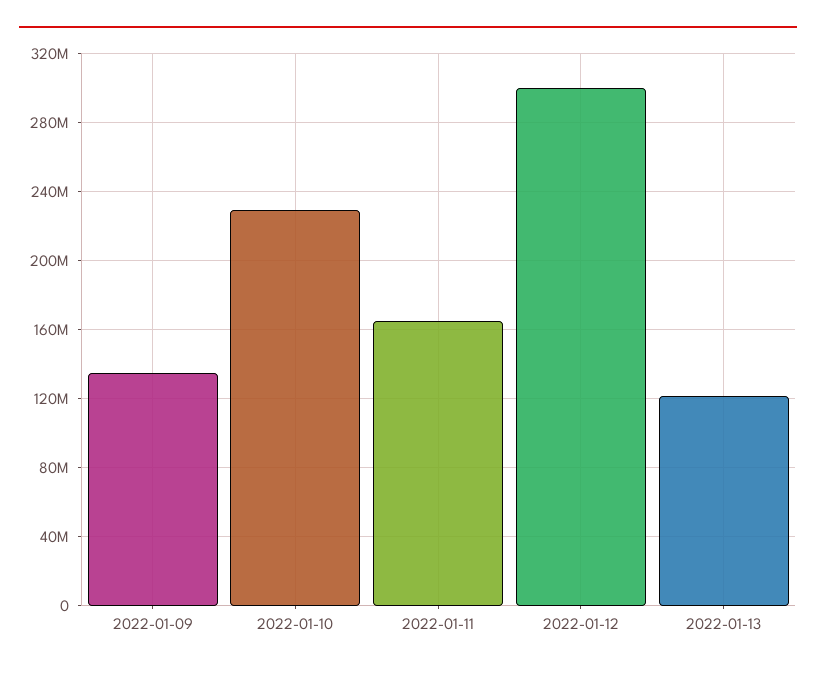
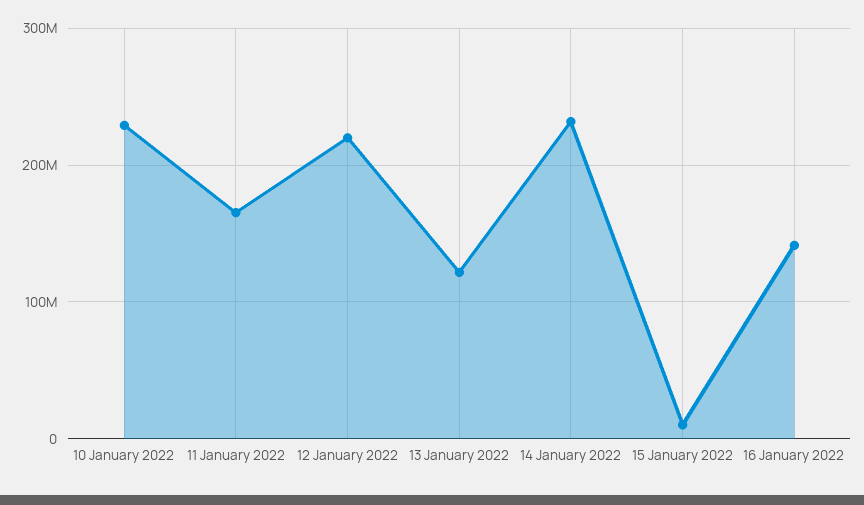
2022-01-09: 135000000 -> none
2022-01-12: 300000000 -> 220000000
14 January 2022: none -> 230000000
15 January 2022: none -> 10000000
16 January 2022: none -> 140000000

